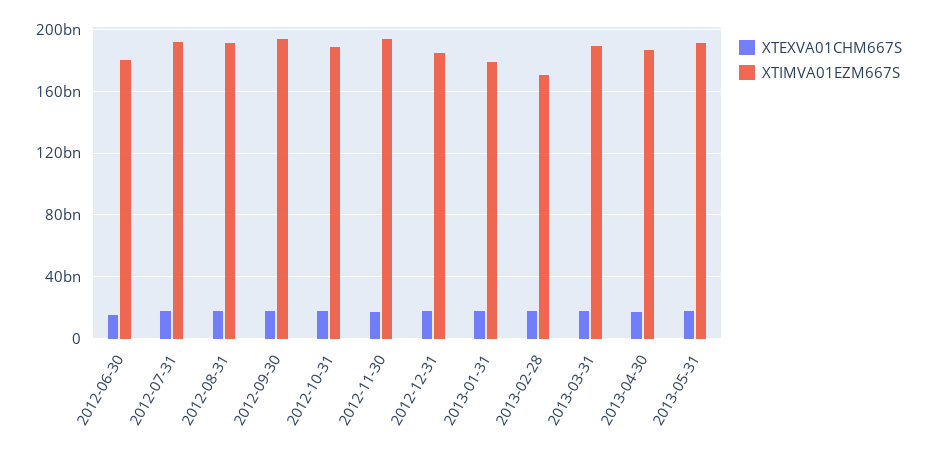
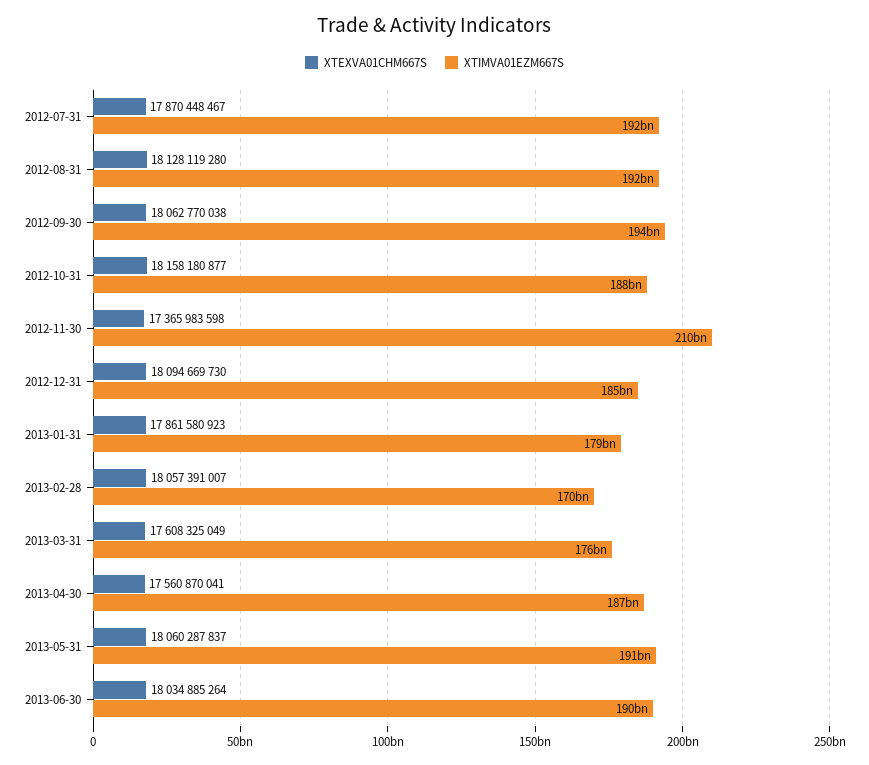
XTEXVA01CHM667S, 2012-06-30: 15000000000 -> none
XTIMVA01EZM667S, 2012-06-30: 180000000000 -> none
XTIMVA01EZM667S, 2012-11-30: 195000000000 -> 210000000000
XTIMVA01EZM667S, 2013-03-31: 190000000000 -> 176000000000
XTEXVA01CHM667S, 2013-06-30: none -> 18034885264
XTIMVA01EZM667S, 2013-06-30: none -> 190000000000

